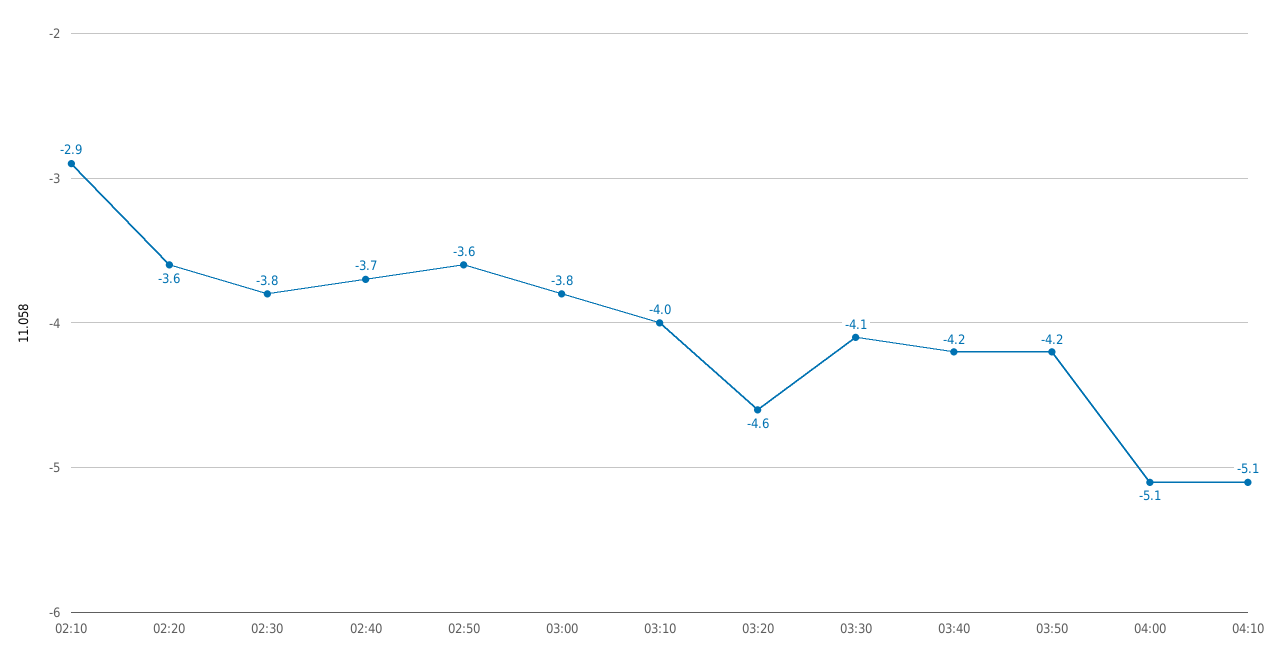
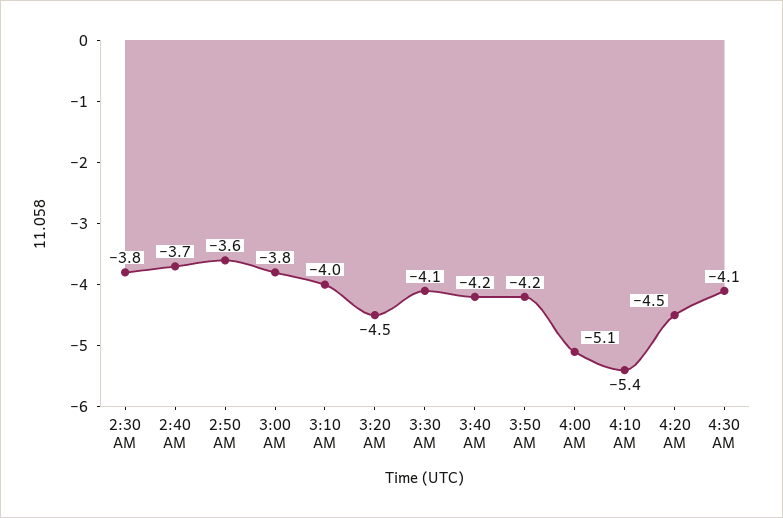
02:10: -2.9 -> none
02:20: -3.6 -> none
03:20: -4.6 -> -4.5
04:10: -5.1 -> -5.4
4:20 AM: none -> -4.5
4:30 AM: none -> -4.1

